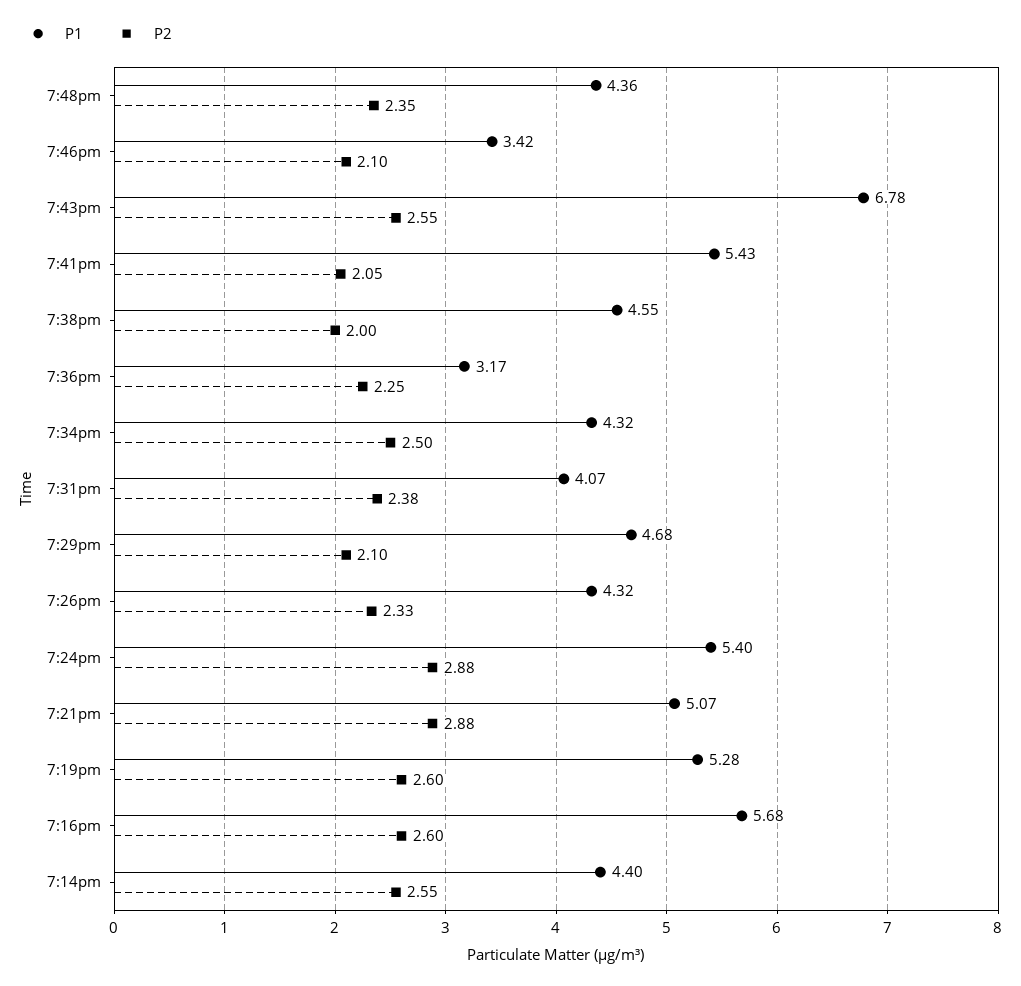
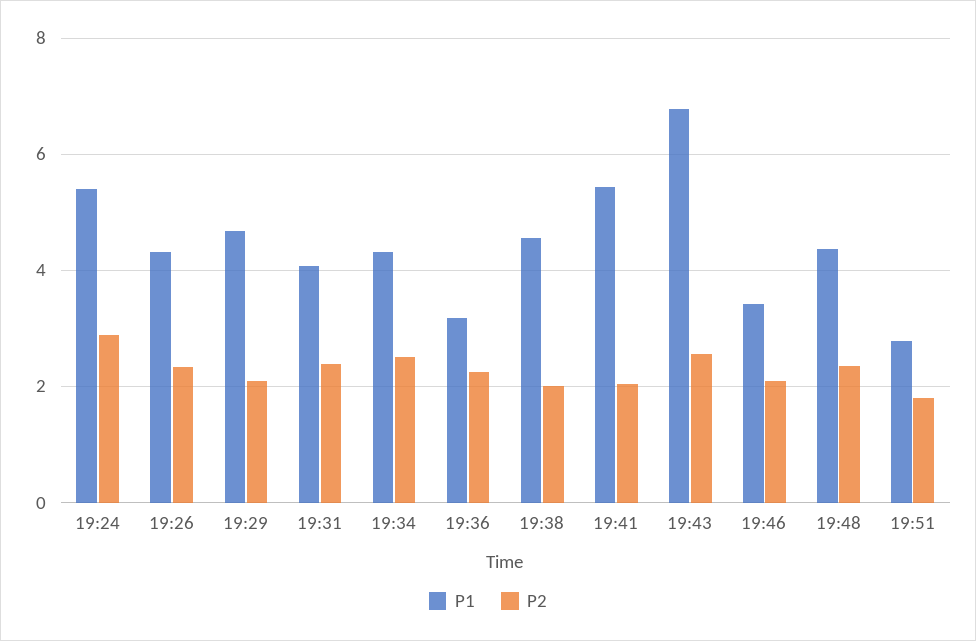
P1, 7:21pm: 5.07 -> none
P2, 7:21pm: 2.88 -> none
P1, 7:19pm: 5.28 -> none
P2, 7:19pm: 2.6 -> none
P1, 7:16pm: 5.68 -> none
P2, 7:16pm: 2.6 -> none
P1, 7:14pm: 4.4 -> none
P2, 7:14pm: 2.55 -> none
P1, 19:51: none -> 2.8
P2, 19:51: none -> 1.8

